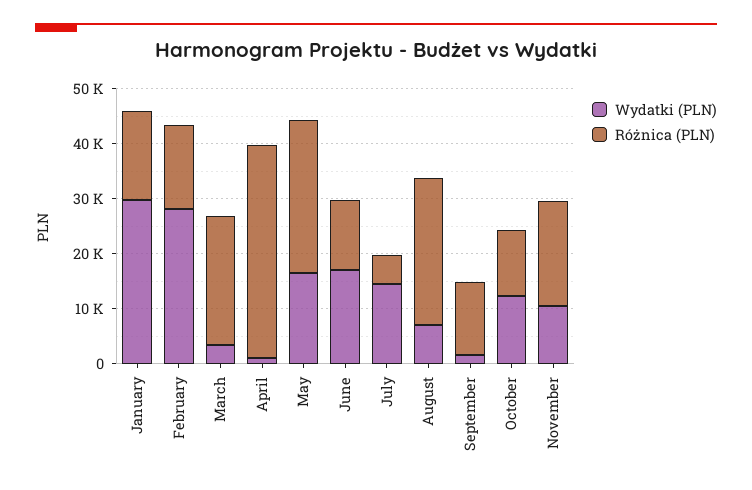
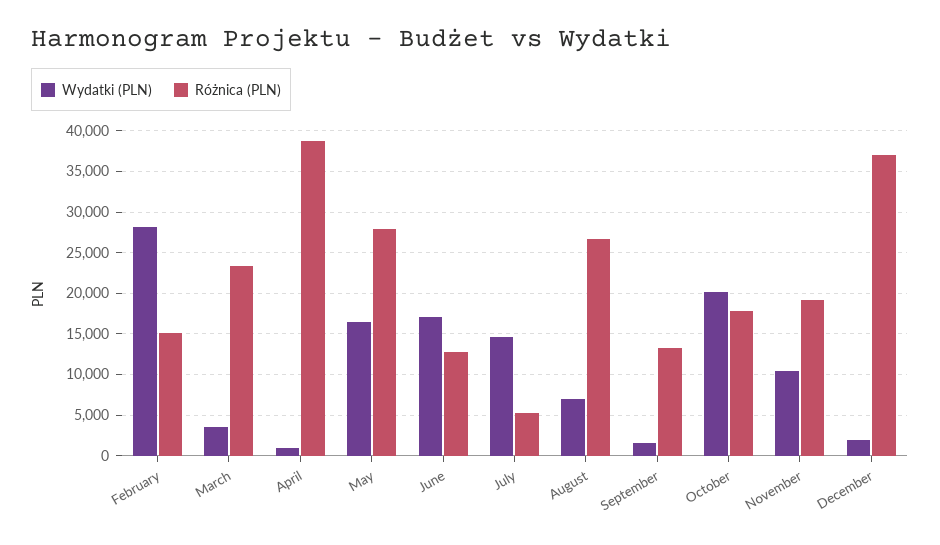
Wydatki (PLN), January: 30000 -> none
Różnica (PLN), January: 16000 -> none
Wydatki (PLN), October: 12000 -> 20000
Różnica (PLN), October: 12000 -> 18000
Wydatki (PLN), December: none -> 2000
Różnica (PLN), December: none -> 37000

